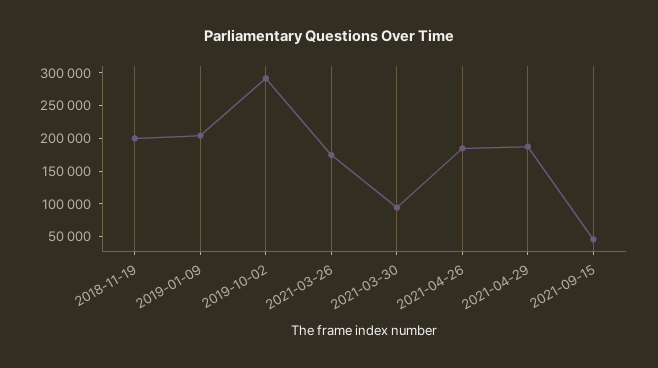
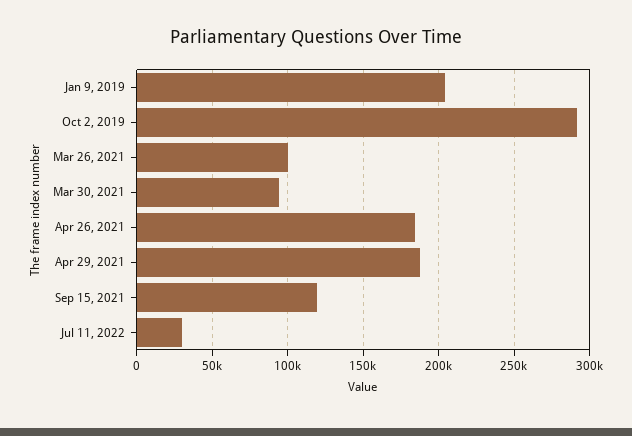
2018-11-19: 200000 -> none
2021-03-26: 175000 -> 100000
2021-09-15: 50000 -> 120000
Jul 11, 2022: none -> 30000

